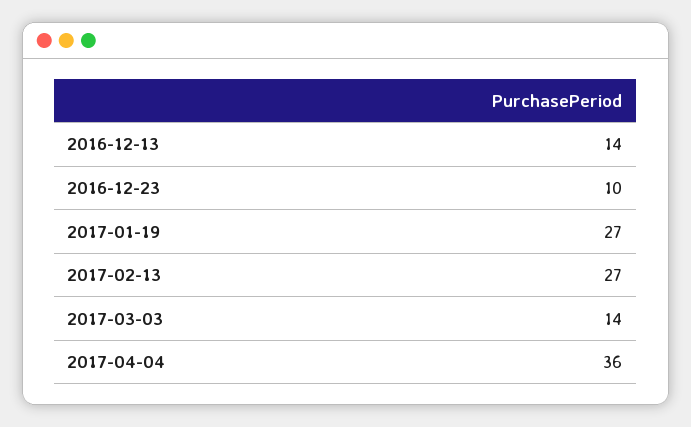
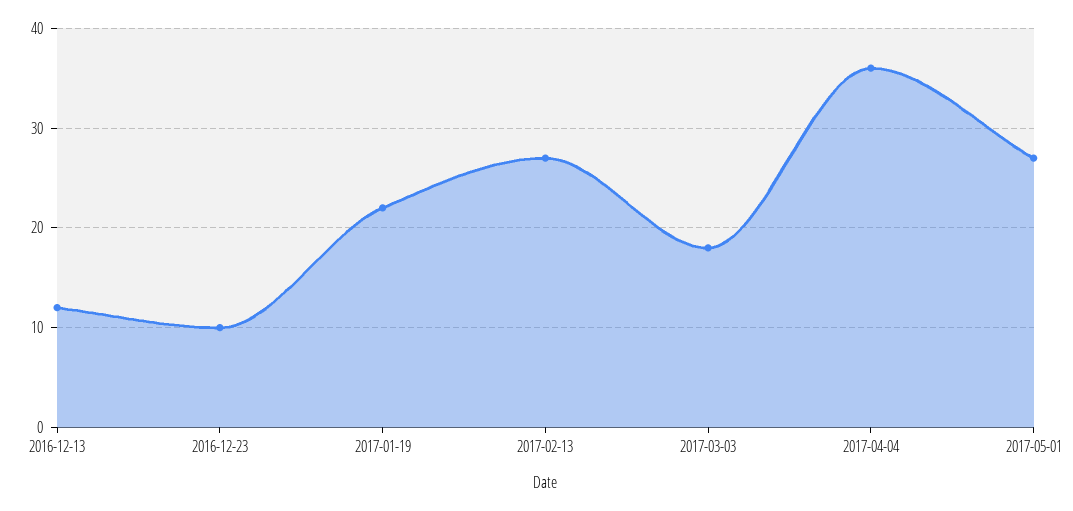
2016-12-13: 14 -> 12
2017-01-19: 27 -> 22
2017-03-03: 14 -> 18
2017-05-01: none -> 27

